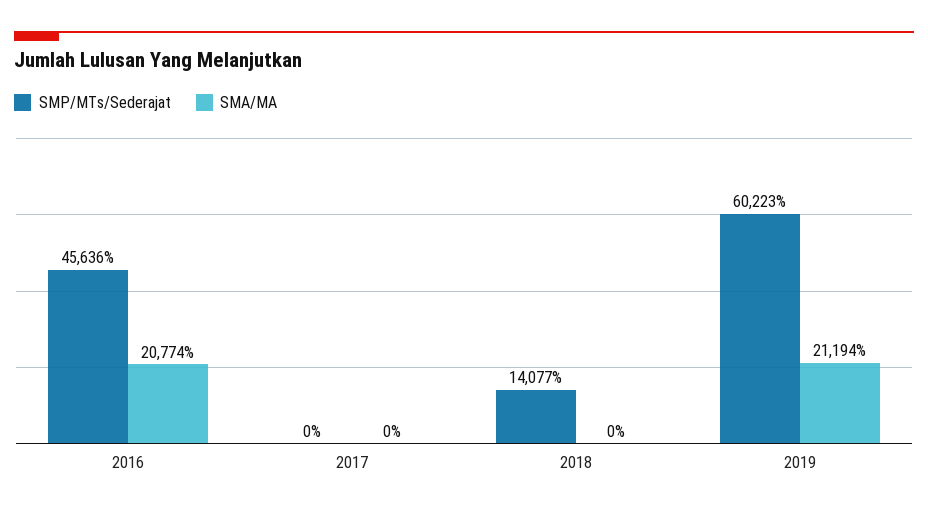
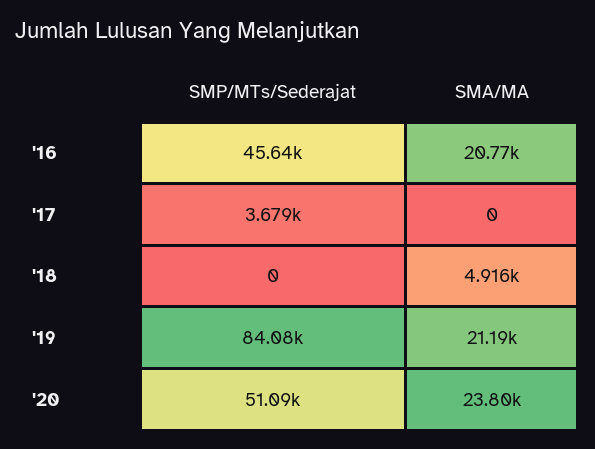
SMP/MTs/Sederajat, 2017: 0 -> 3679
SMP/MTs/Sederajat, 2018: 14077 -> 0
SMA/MA, 2018: 0 -> 4916
SMP/MTs/Sederajat, 2019: 60223 -> 84080
SMP/MTs/Sederajat, '20: none -> 51090
SMA/MA, '20: none -> 23800

